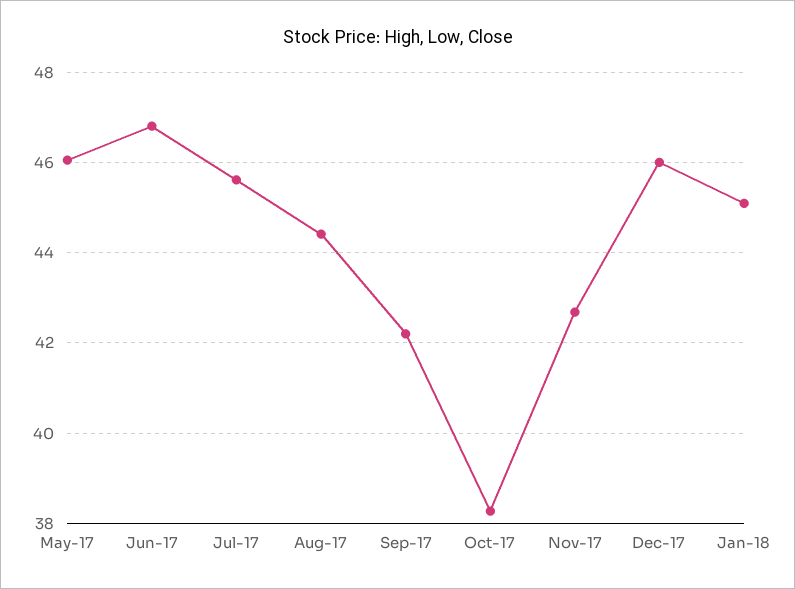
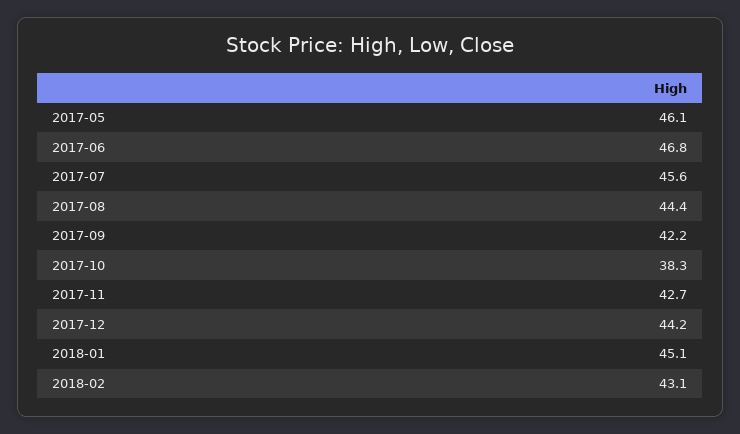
Dec-17: 46 -> 44.2
2018-02: none -> 43.1

